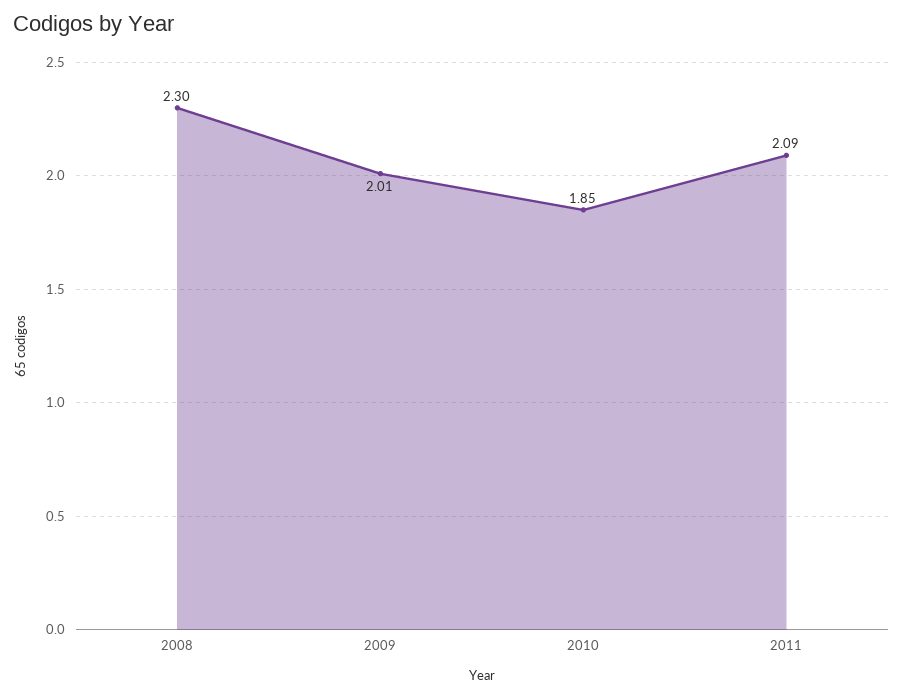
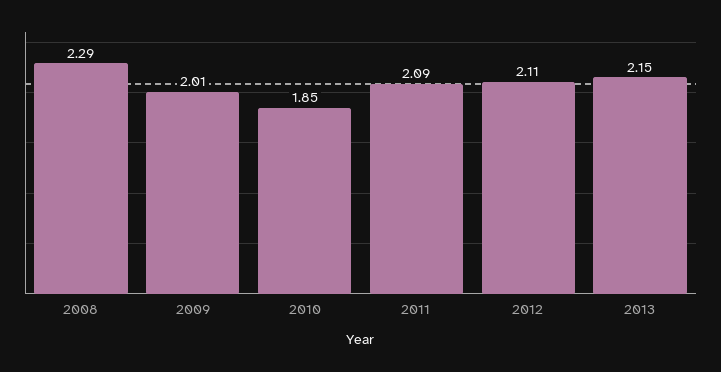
2008: 2.3 -> 2.29
2012: none -> 2.11
2013: none -> 2.15

